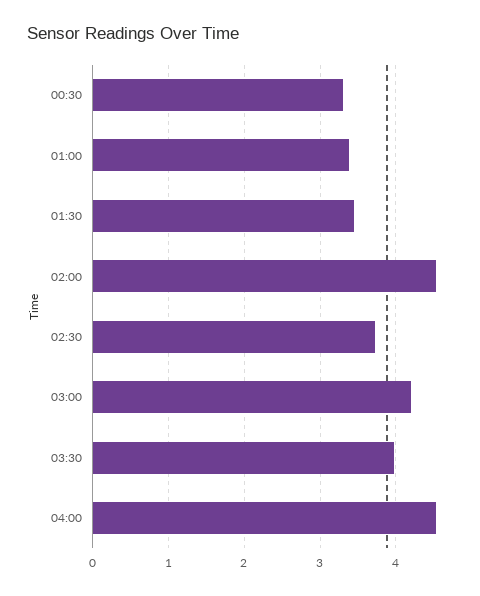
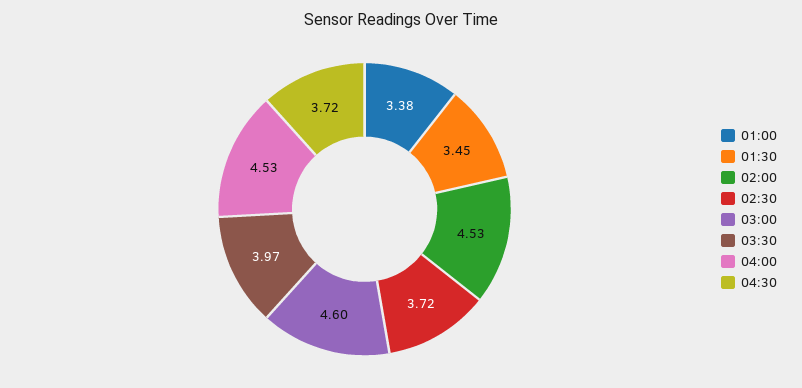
00:30: 3.3 -> none
03:00: 4.2 -> 4.6
04:30: none -> 3.72

